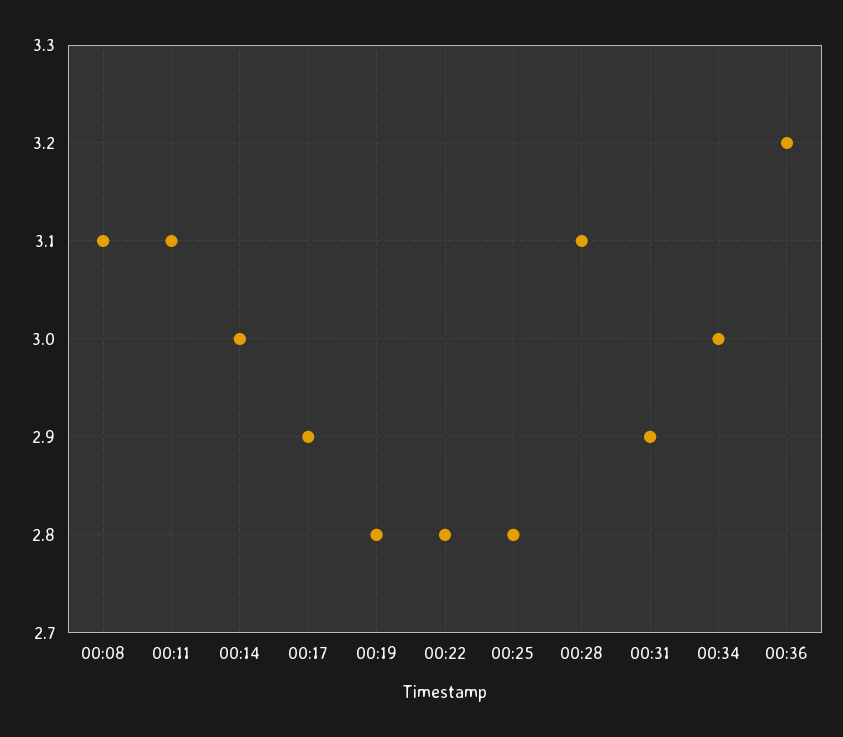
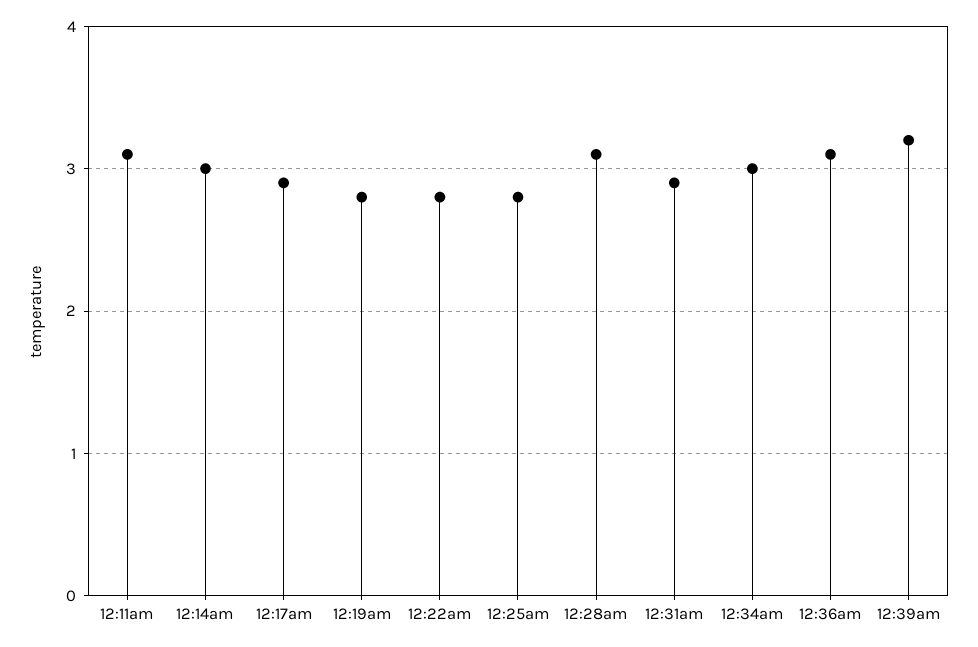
00:08: 3.1 -> none
00:36: 3.2 -> 3.1
12:39am: none -> 3.2

